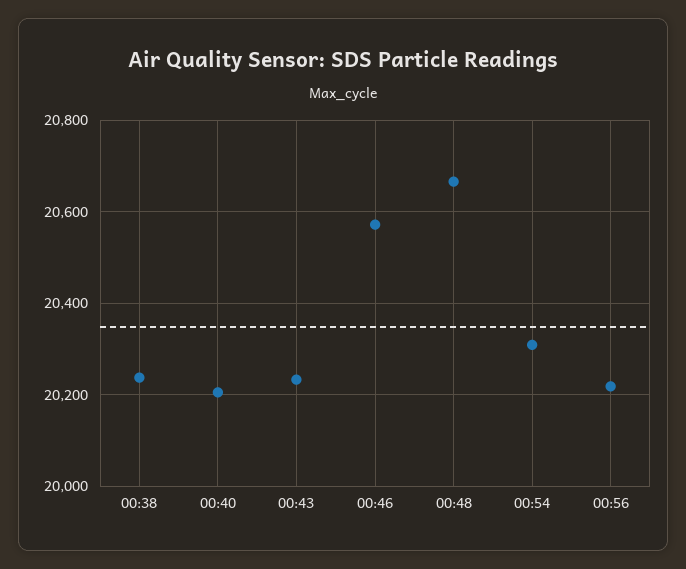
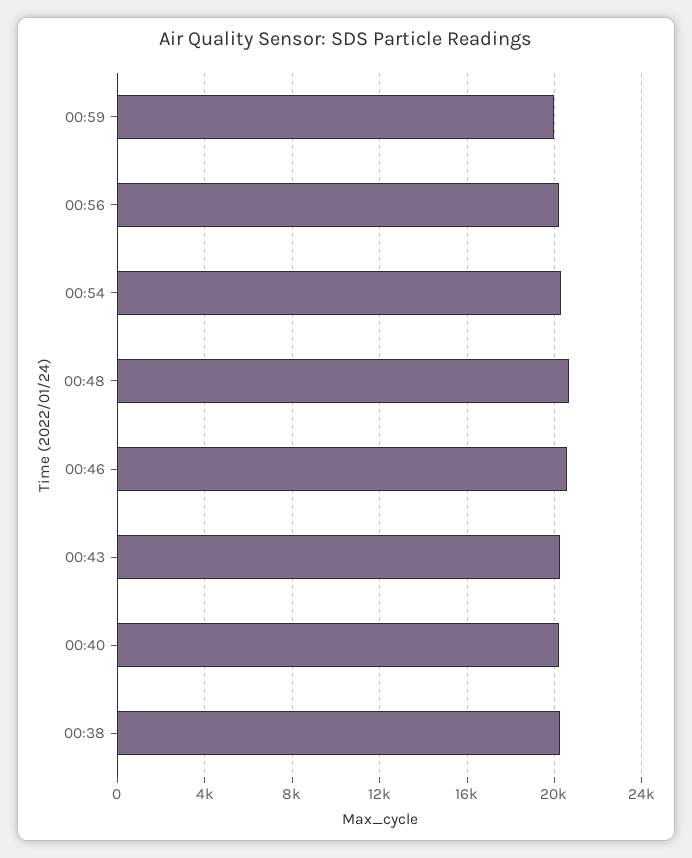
00:59: none -> 20000

